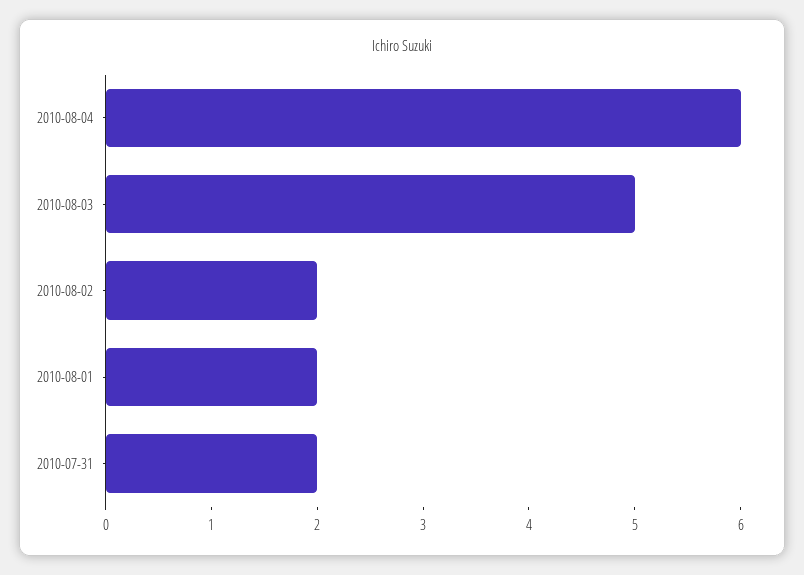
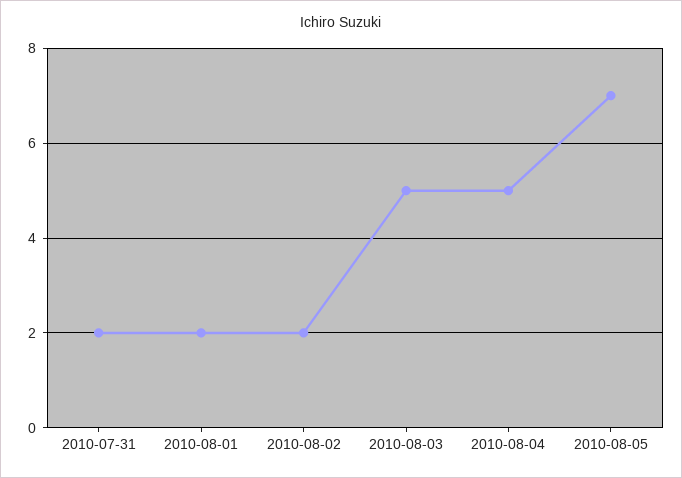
2010-08-04: 6 -> 5
2010-08-05: none -> 7

